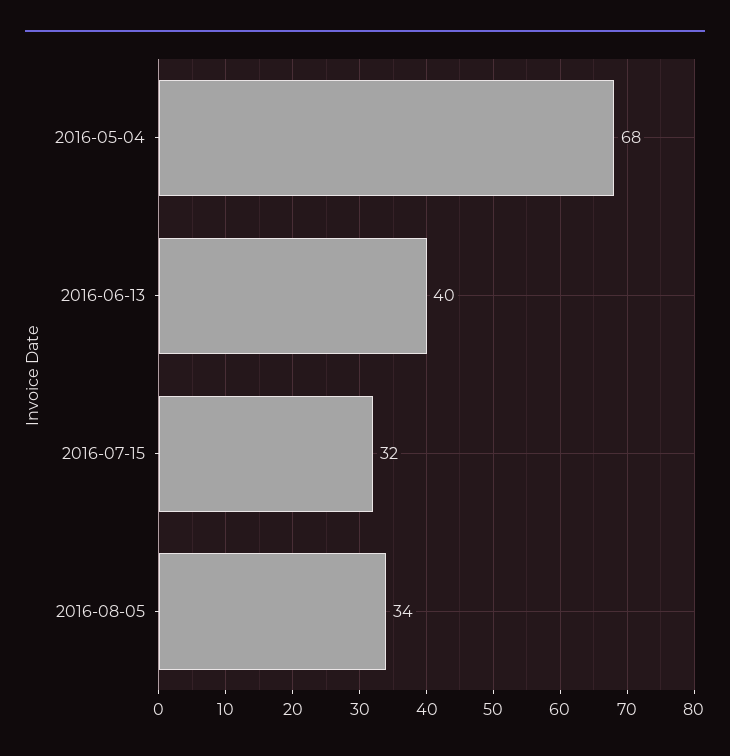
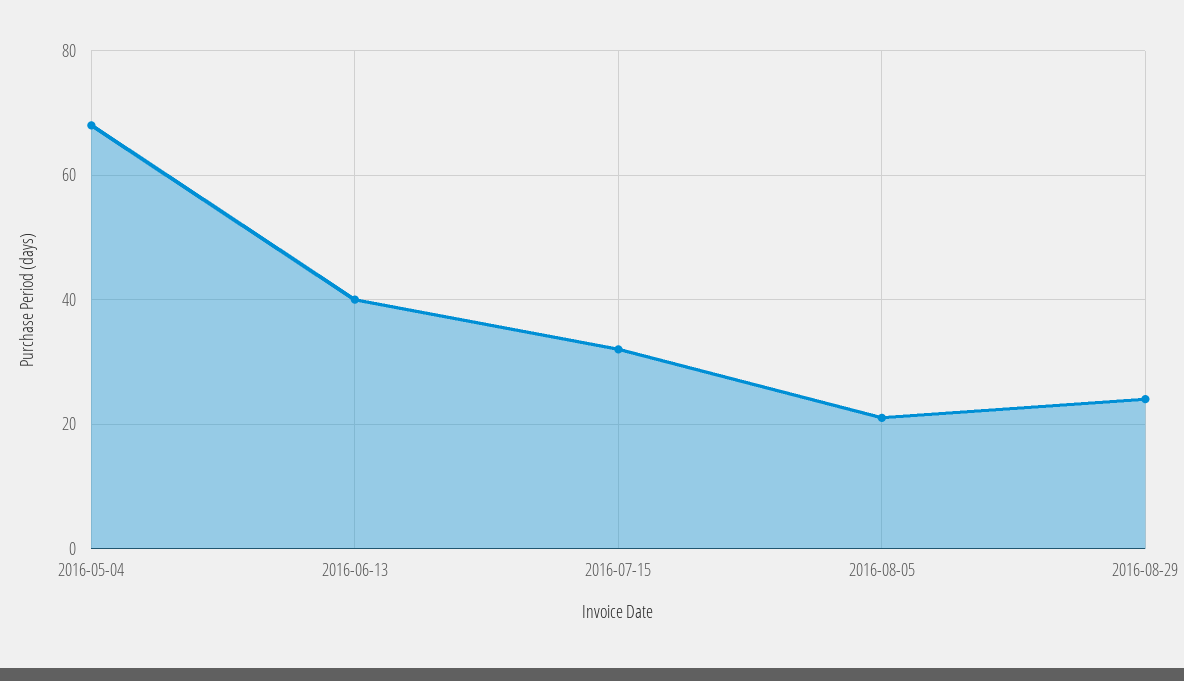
2016-08-05: 34 -> 20
2016-08-29: none -> 25

